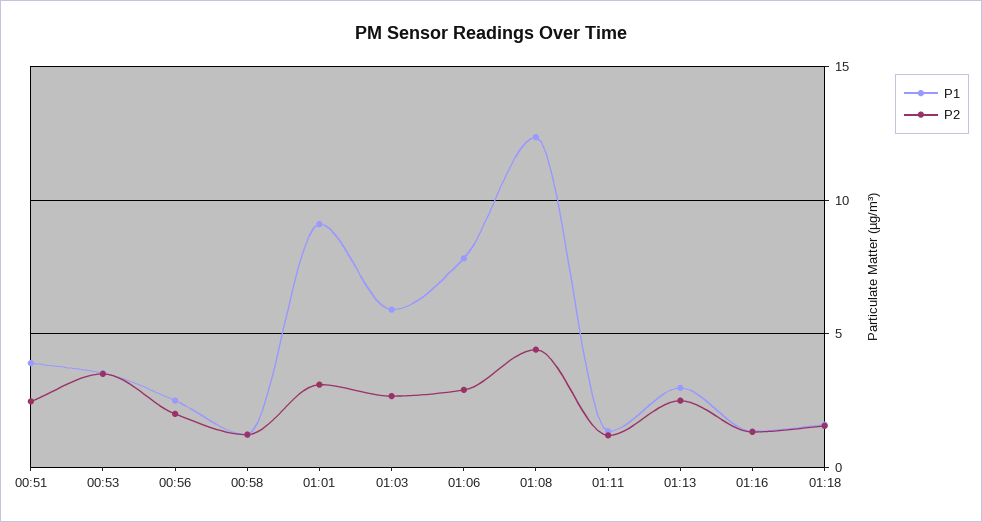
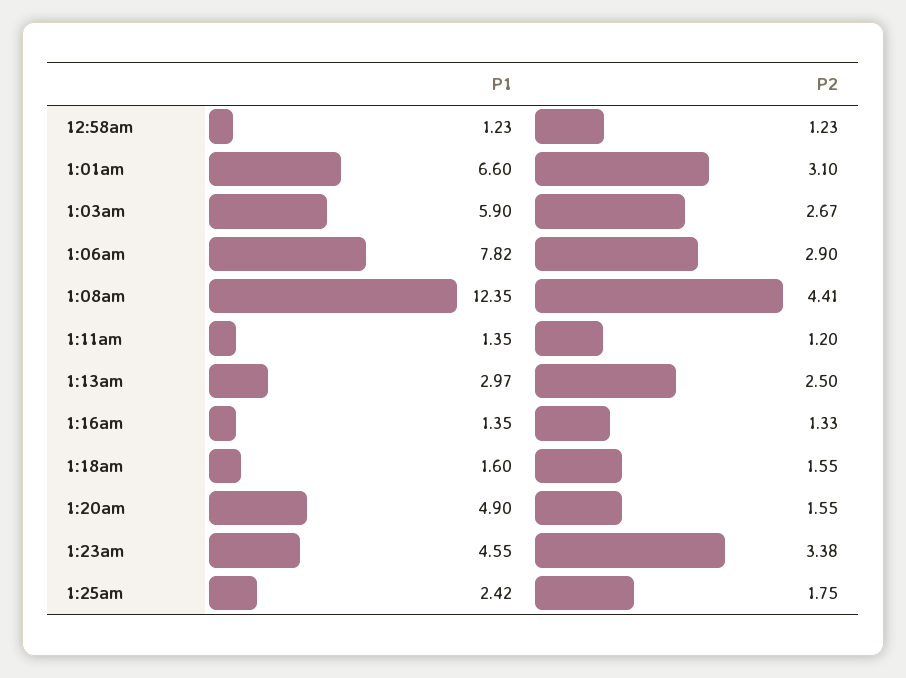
P1, 00:51: 4 -> none
P2, 00:51: 2.5 -> none
P1, 00:53: 3.5 -> none
P2, 00:53: 3.5 -> none
P1, 00:56: 2.5 -> none
P2, 00:56: 2 -> none
P1, 01:01: 9 -> 6.6
P1, 1:20am: none -> 4.9
P2, 1:20am: none -> 1.55
P1, 1:23am: none -> 4.55
P2, 1:23am: none -> 3.38
P1, 1:25am: none -> 2.42
P2, 1:25am: none -> 1.75

